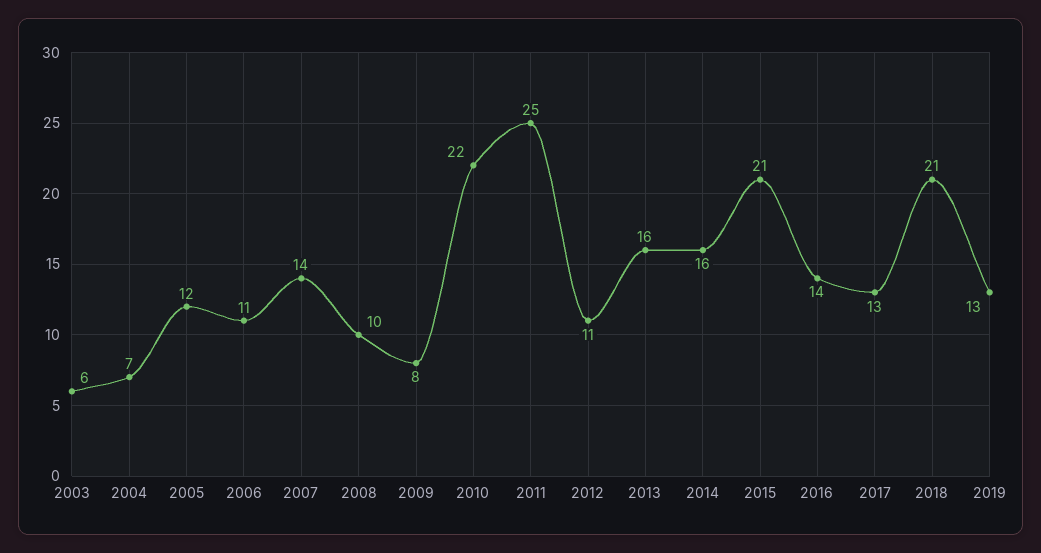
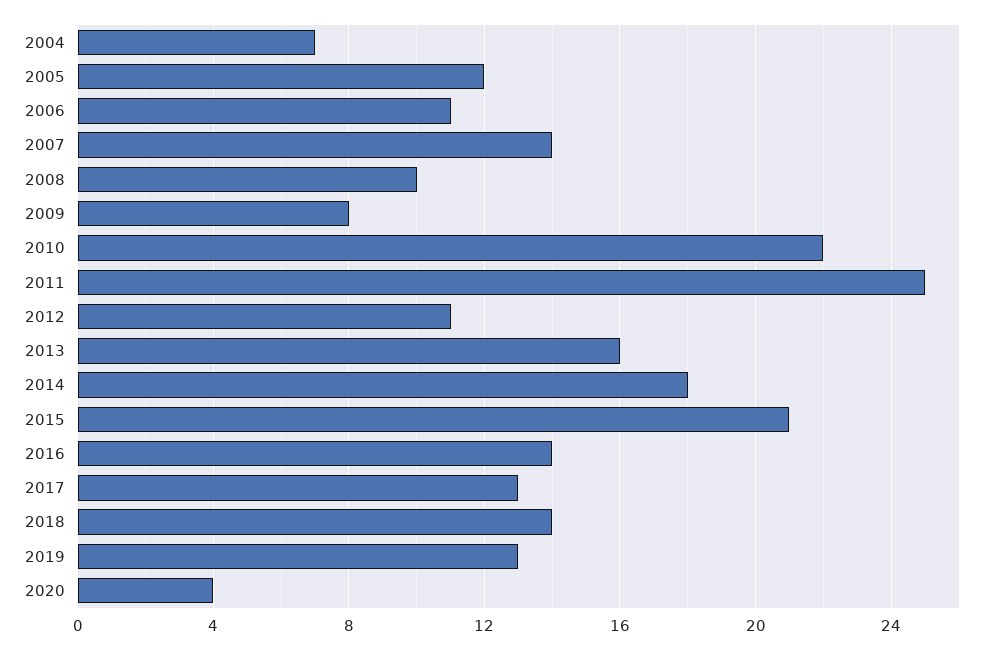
2003: 6 -> none
2014: 16 -> 18
2018: 21 -> 14
2020: none -> 4

